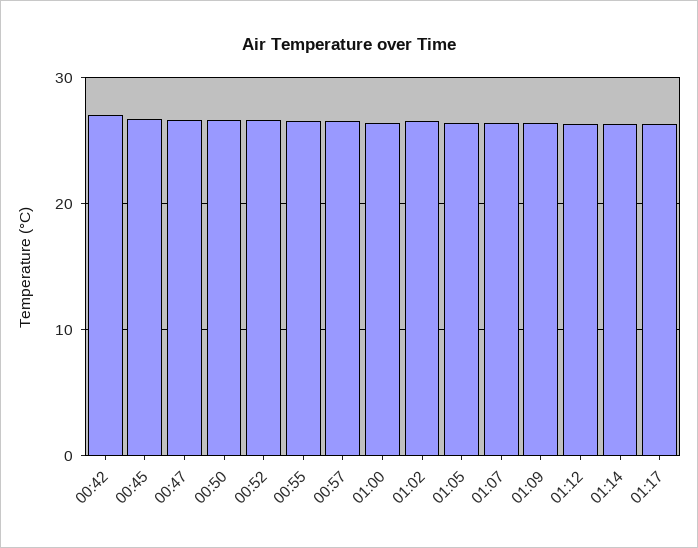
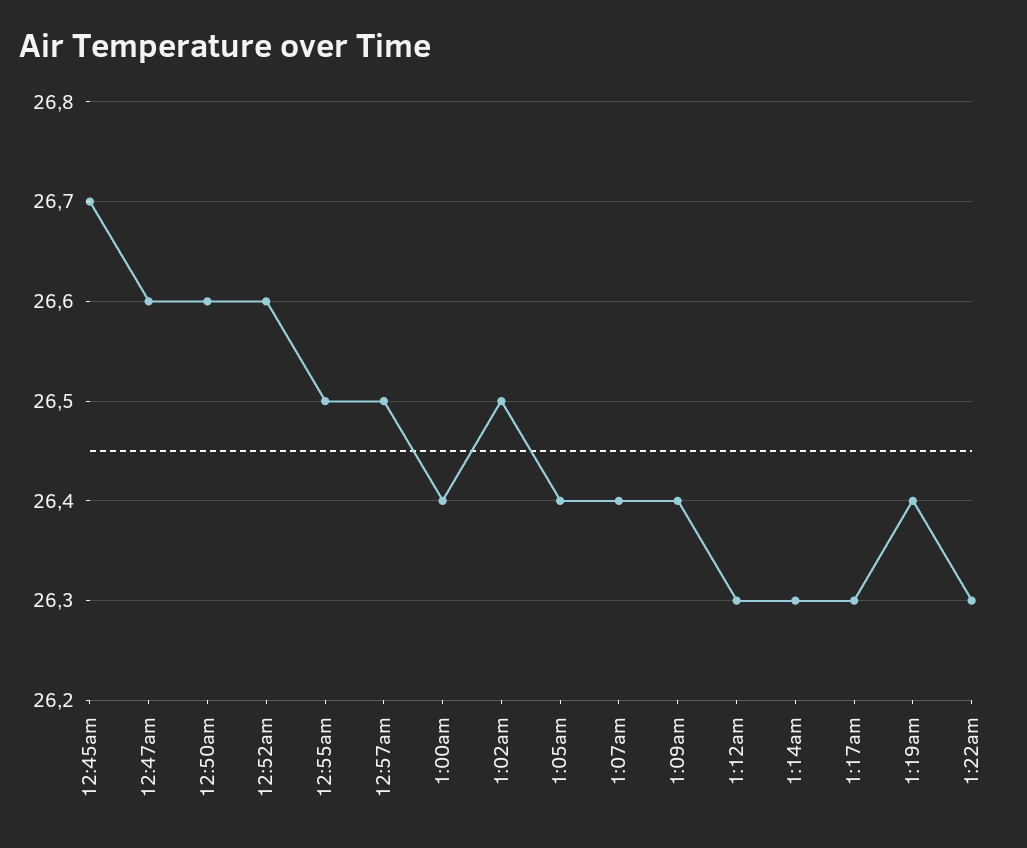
00:42: 27 -> none
1:19am: none -> 26.4
1:22am: none -> 26.3

